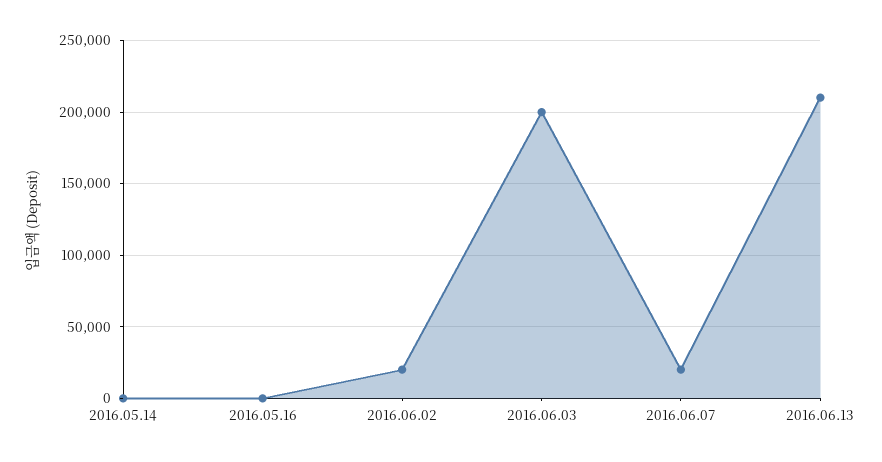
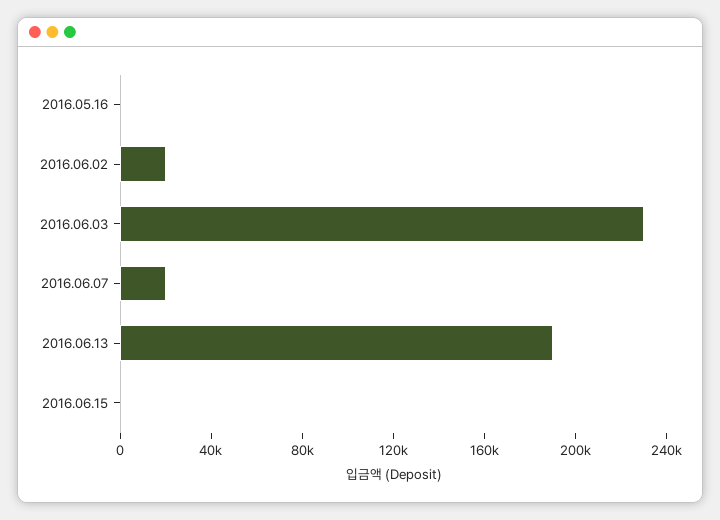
2016.05.14: 0 -> none
2016.06.03: 200000 -> 230000
2016.06.13: 210000 -> 190000
2016.06.15: none -> 0

